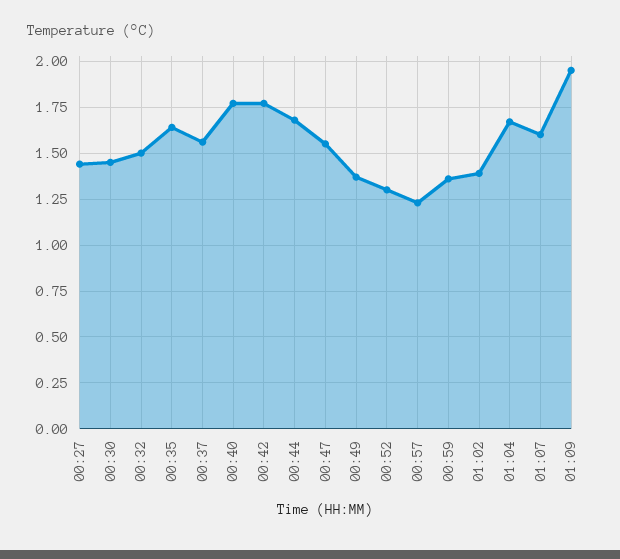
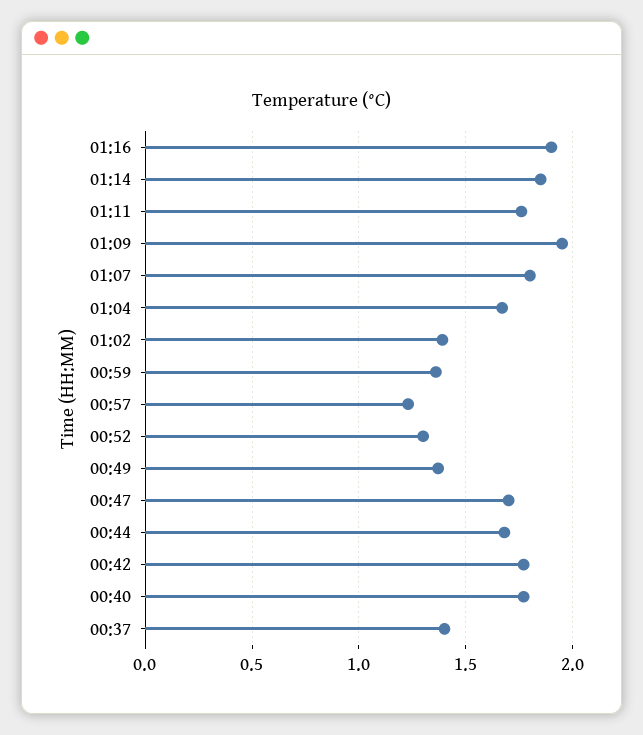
00:27: 1.45 -> none
00:30: 1.45 -> none
00:32: 1.5 -> none
00:35: 1.65 -> none
00:37: 1.55 -> 1.4
00:47: 1.55 -> 1.7
01:07: 1.6 -> 1.8
01:16: none -> 1.9
01:14: none -> 1.85
01:11: none -> 1.75

